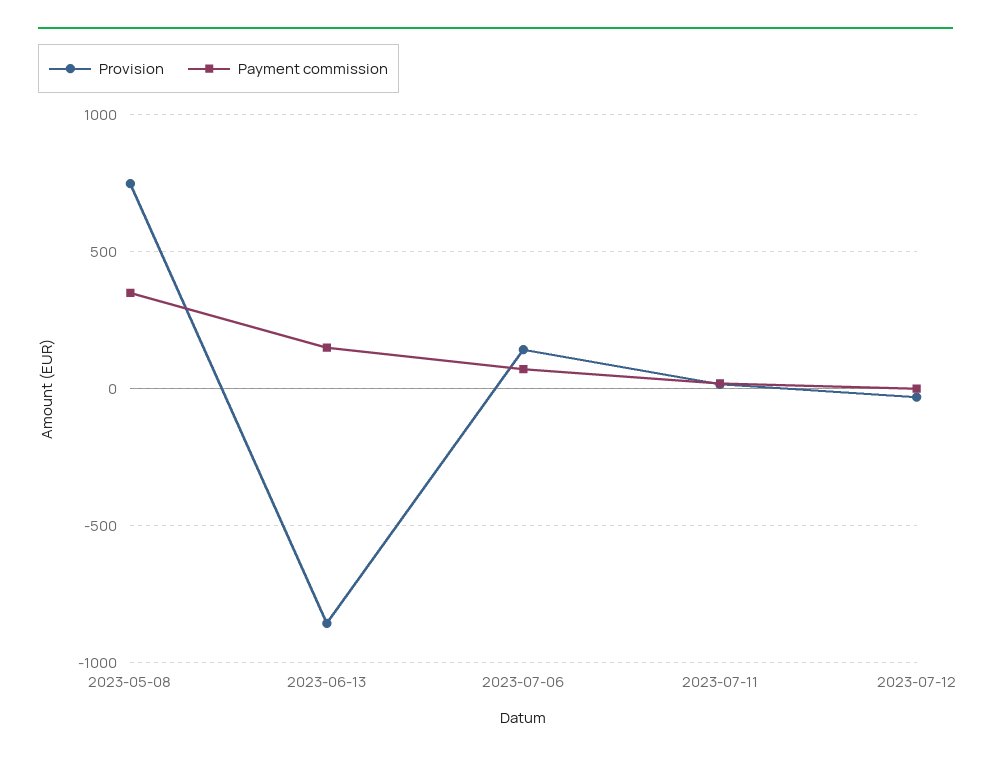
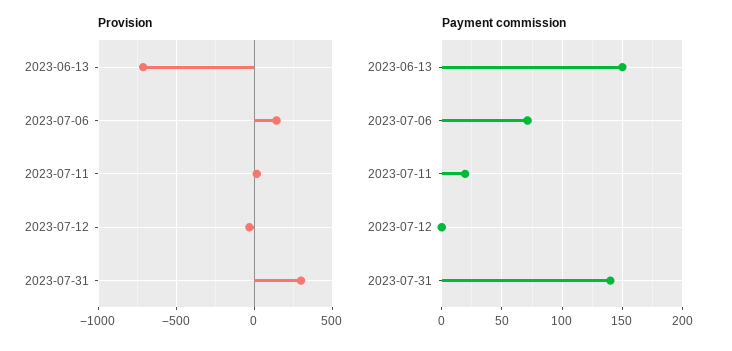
Provision, 2023-05-08: 750 -> none
Payment commission, 2023-05-08: 350 -> none
Provision, 2023-06-13: -850 -> -700
Provision, 2023-07-31: none -> 300
Payment commission, 2023-07-31: none -> 140

